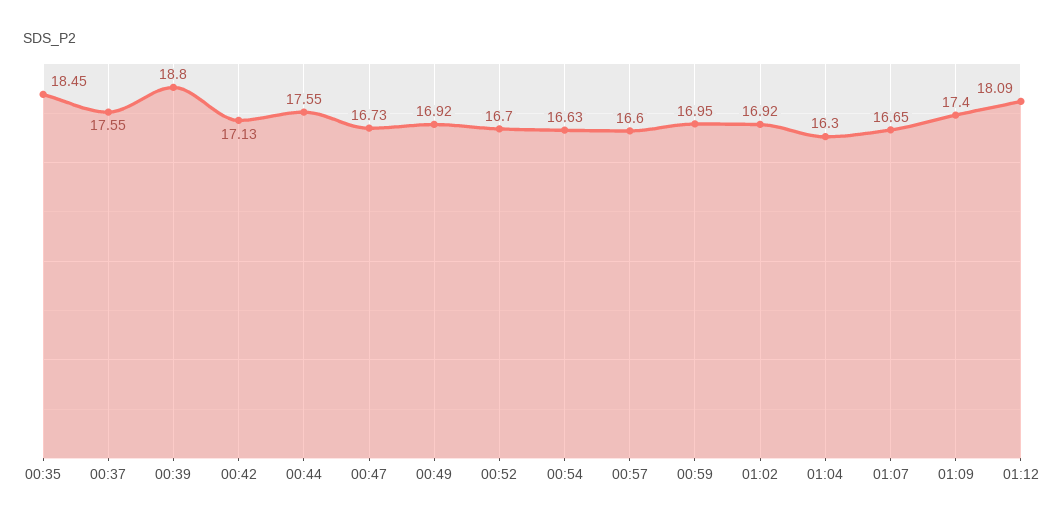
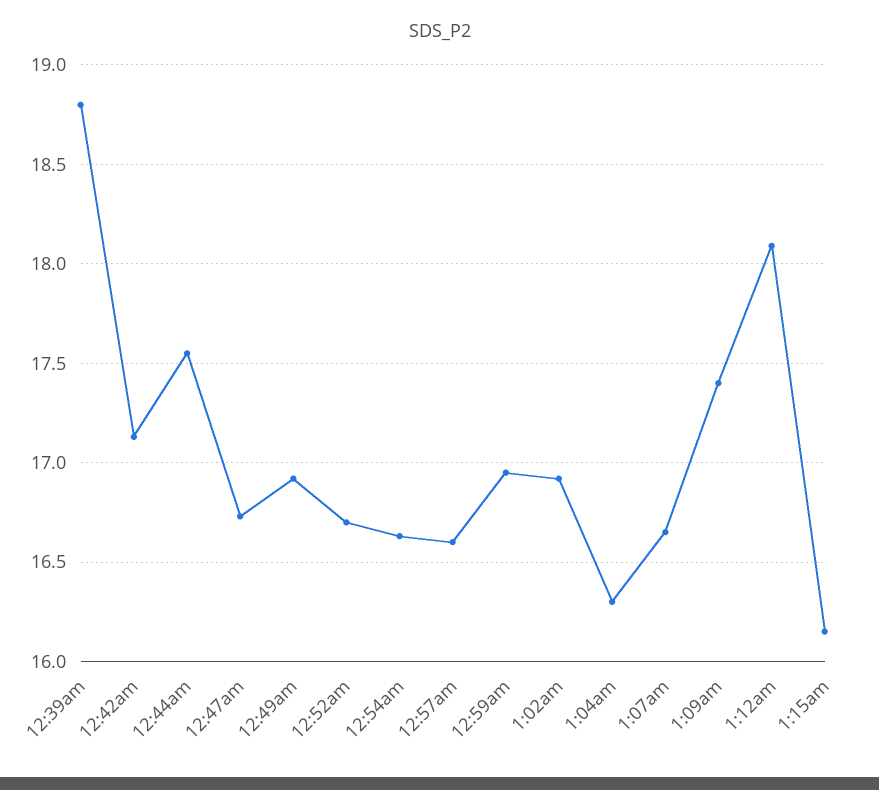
00:35: 18.45 -> none
00:37: 17.55 -> none
1:15am: none -> 16.15

